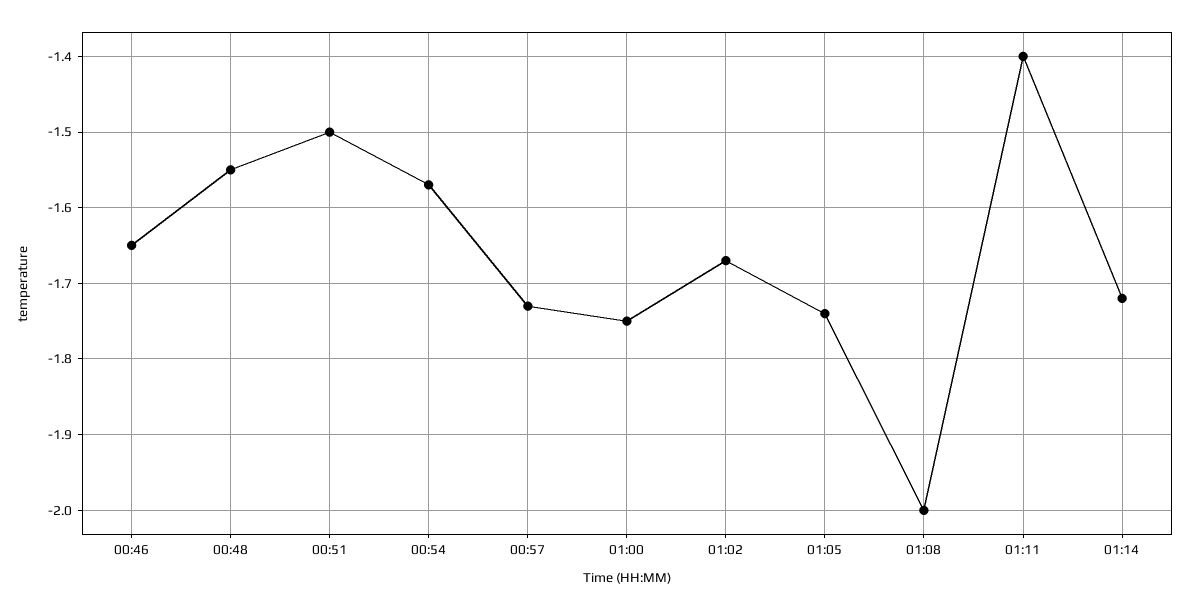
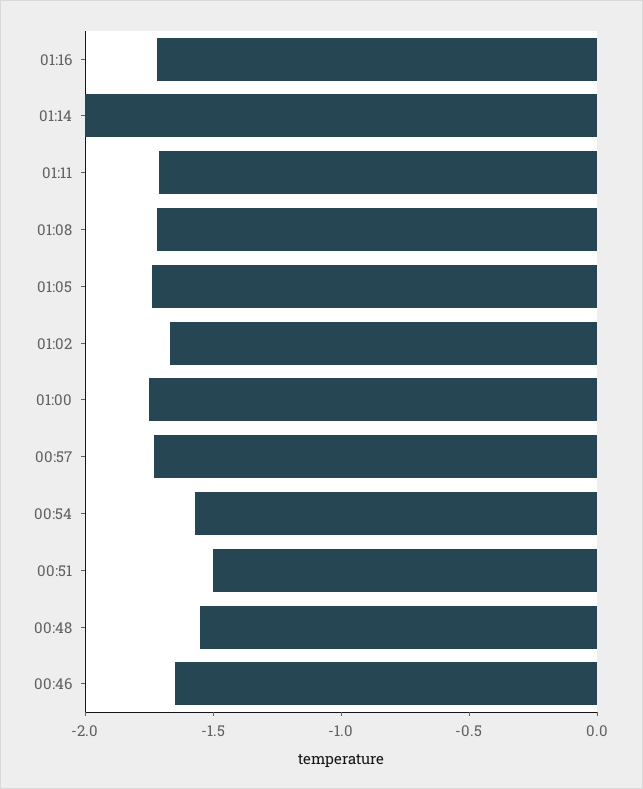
01:08: -2 -> -1.7
01:11: -1.4 -> -1.7
01:14: -1.72 -> -2
01:16: none -> -1.7

